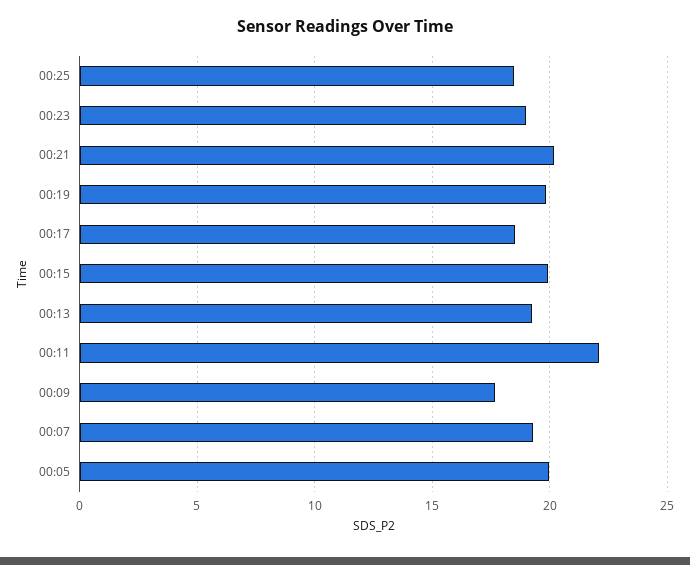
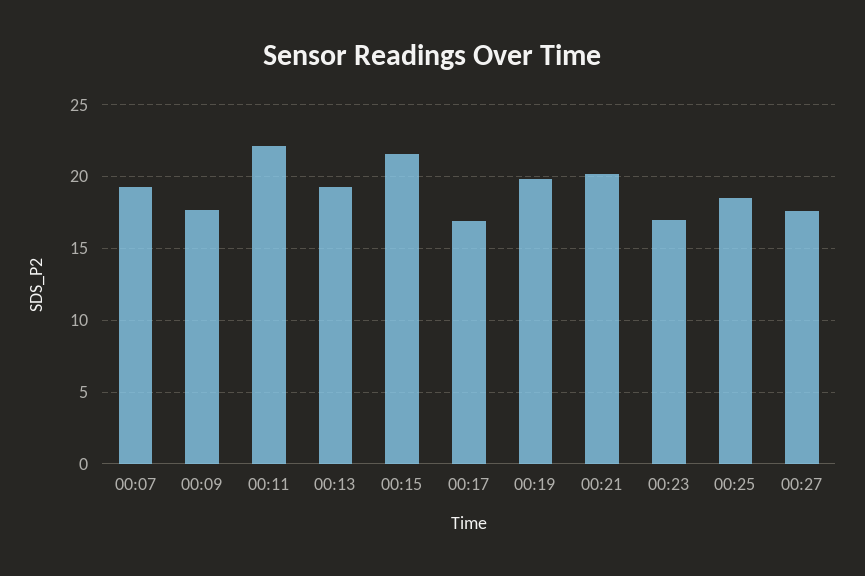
00:23: 19 -> 17
00:17: 18.5 -> 17
00:15: 20 -> 21.5
00:05: 20 -> none
00:27: none -> 17.5

